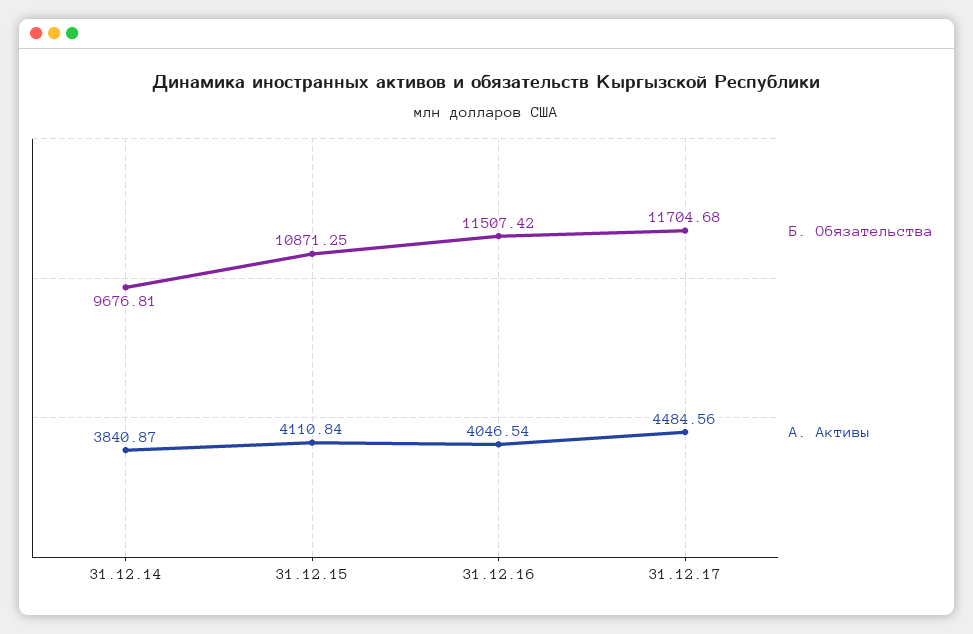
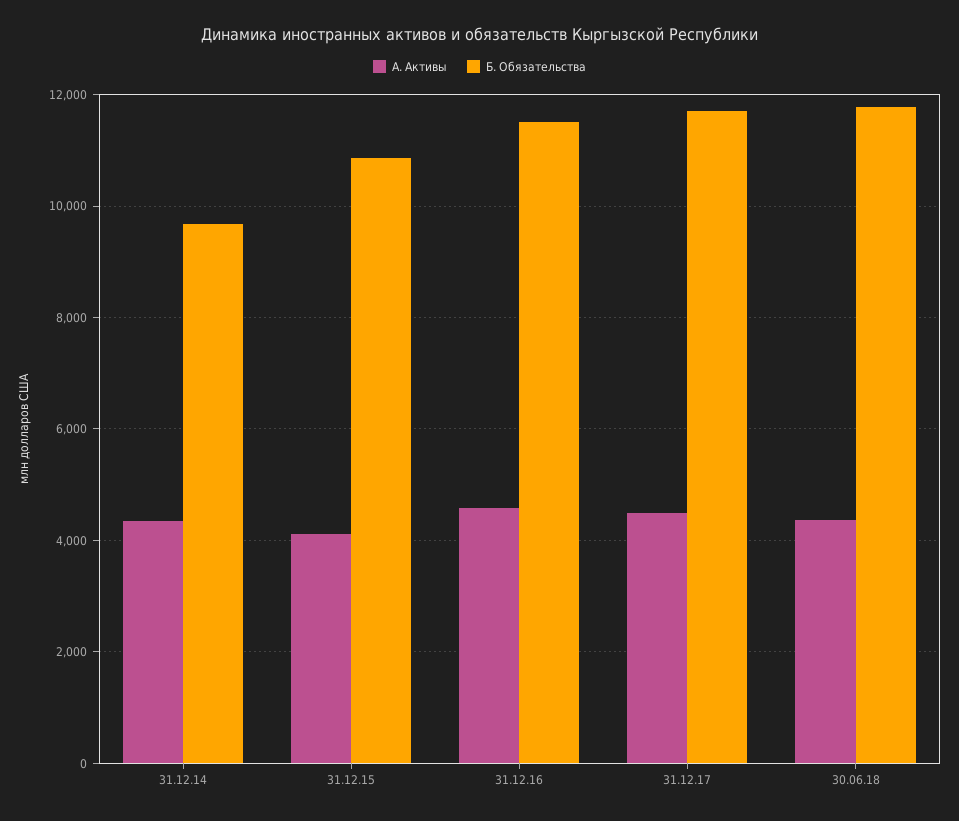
А. Активы, 31.12.14: 3840.87 -> 4400
А. Активы, 31.12.16: 4046.54 -> 4600
А. Активы, 30.06.18: none -> 4400
Б. Обязательства, 30.06.18: none -> 11800

